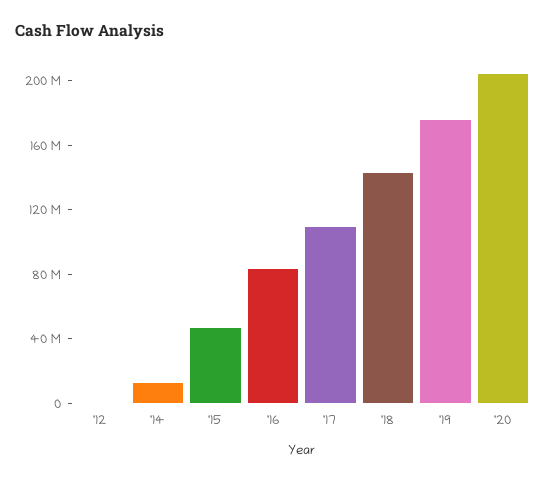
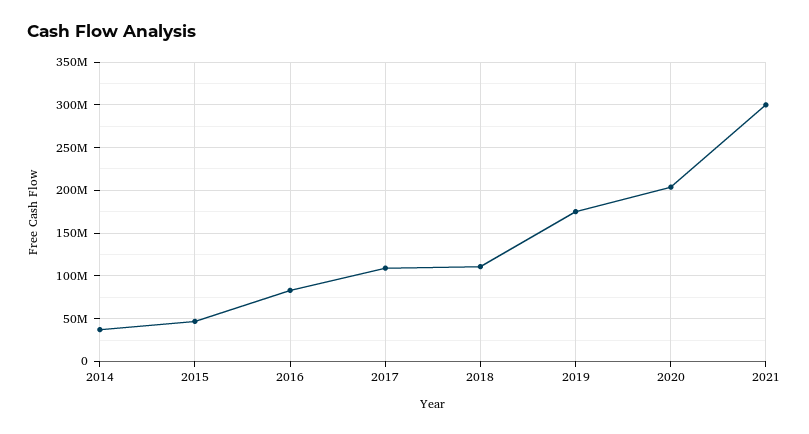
'12: 0 -> none
'14: 10000000 -> 40000000
'18: 140000000 -> 110000000
2021: none -> 300000000

